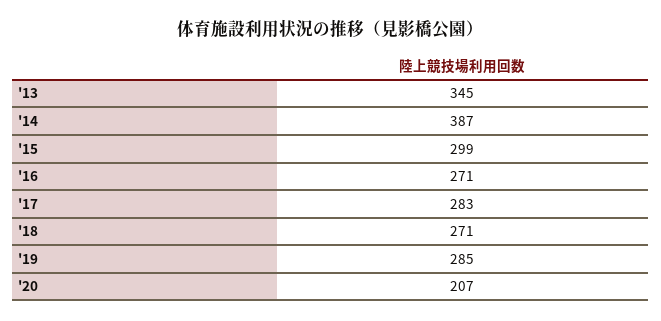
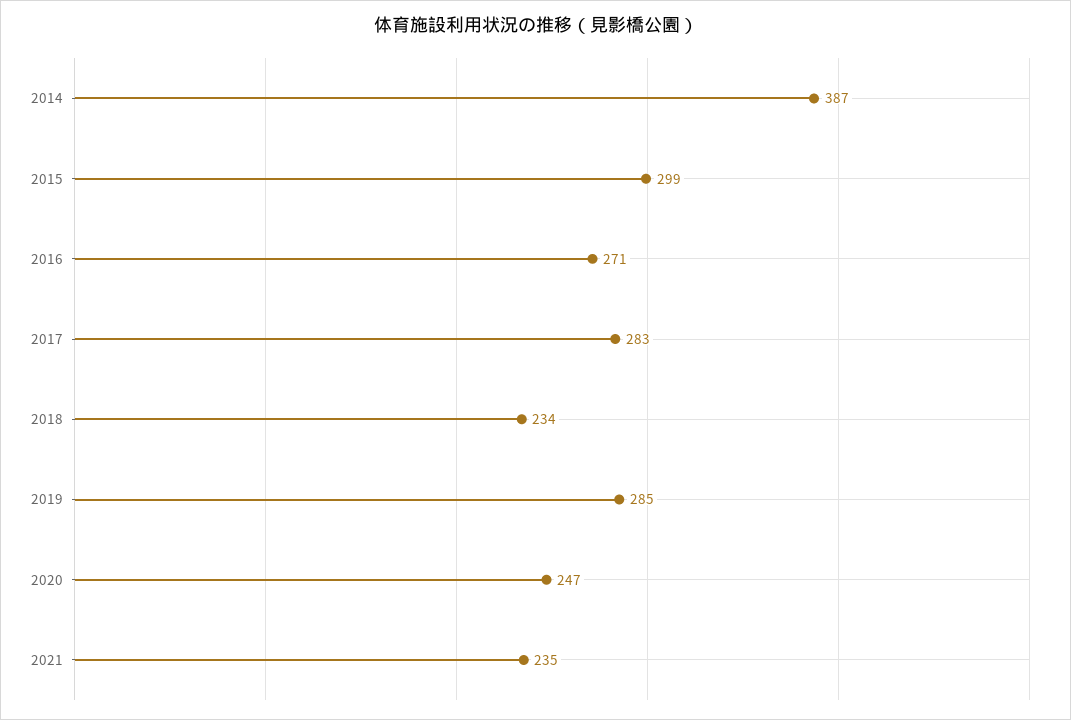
'13: 345 -> none
'18: 271 -> 234
'20: 207 -> 247
2021: none -> 235

